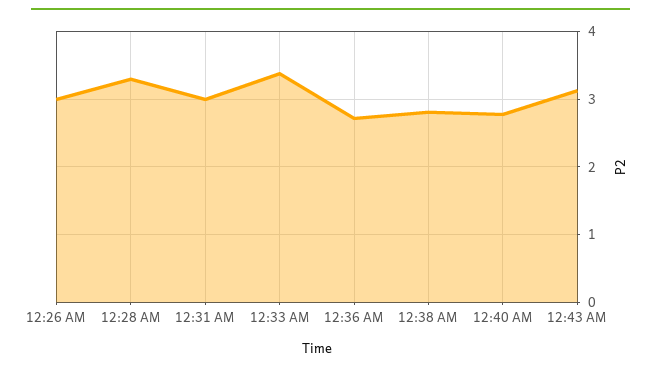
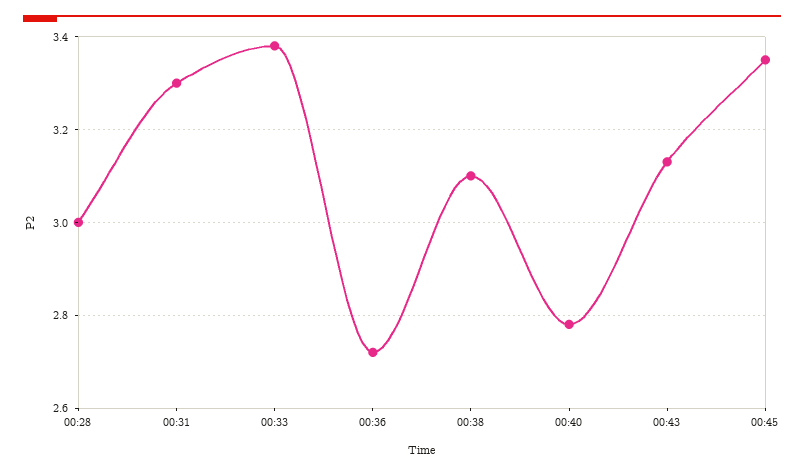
12:26 AM: 3 -> none
12:28 AM: 3.3 -> 3
12:31 AM: 3 -> 3.3
12:38 AM: 2.8 -> 3.1
00:45: none -> 3.35

